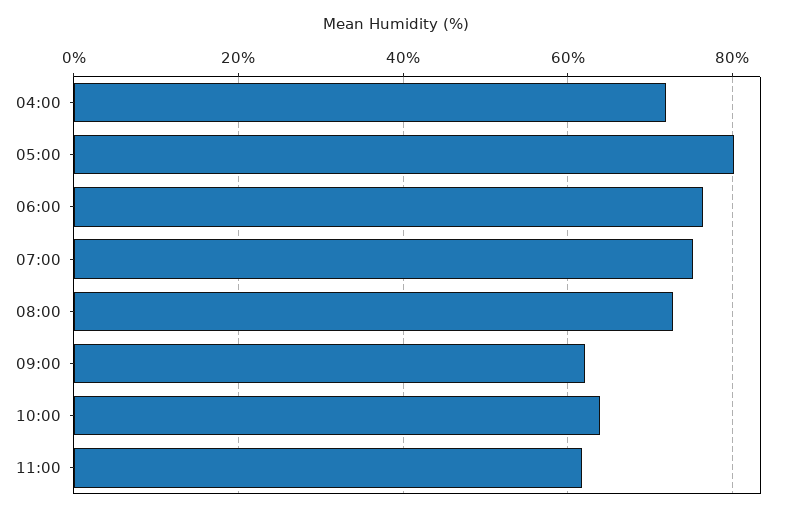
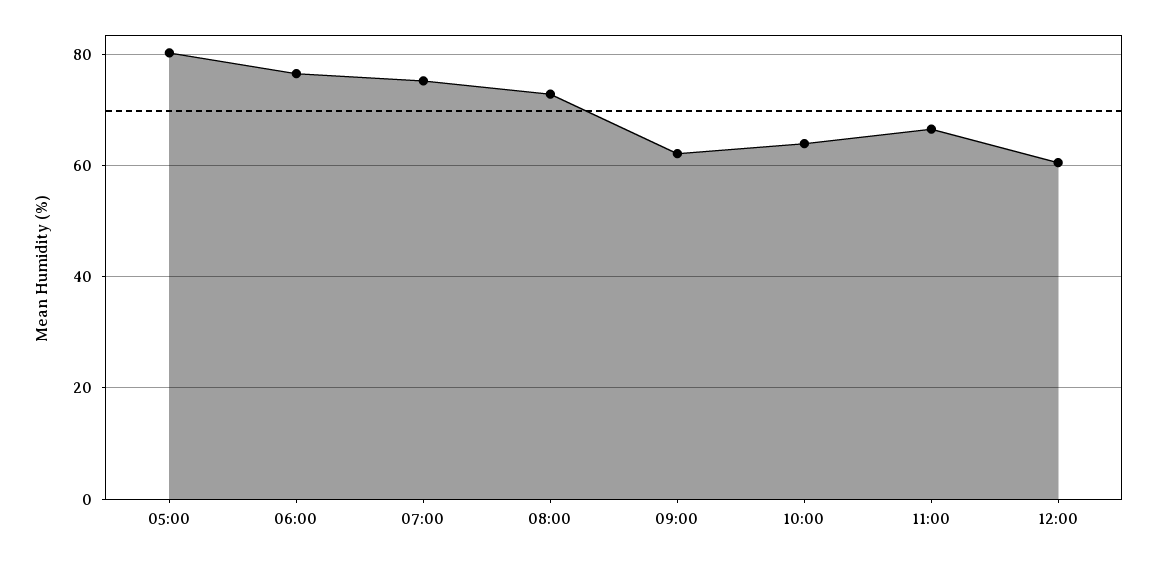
04:00: 72 -> none
11:00: 62 -> 66
12:00: none -> 60

